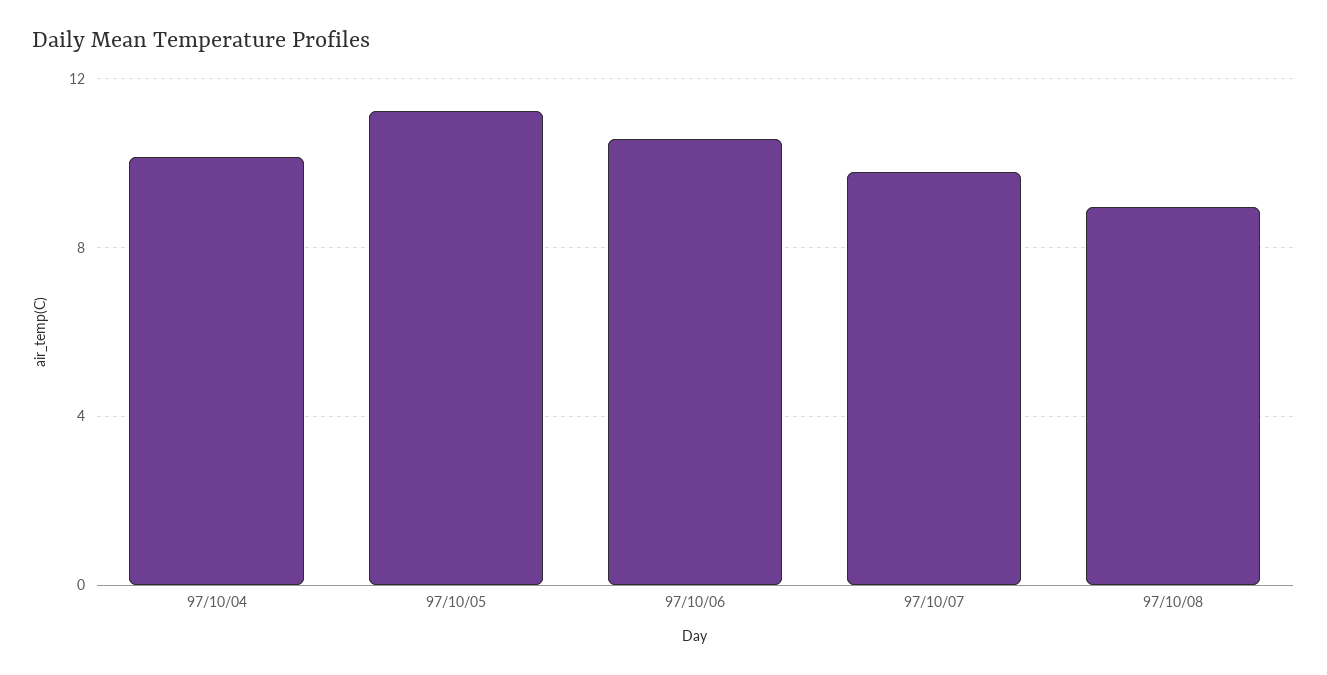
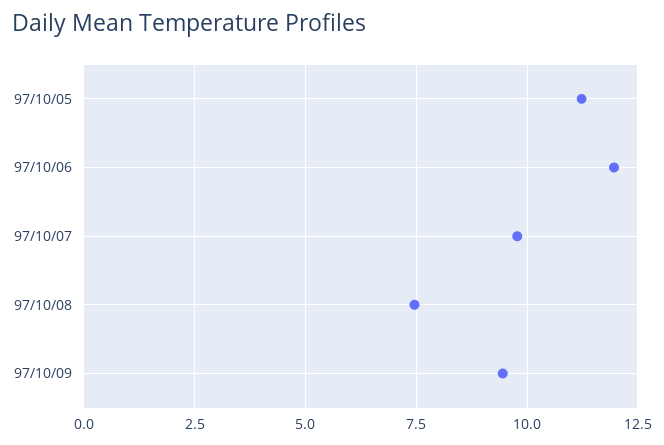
97/10/04: 10 -> none
97/10/06: 10.5 -> 12
97/10/08: 9 -> 7.5
97/10/09: none -> 9.5

